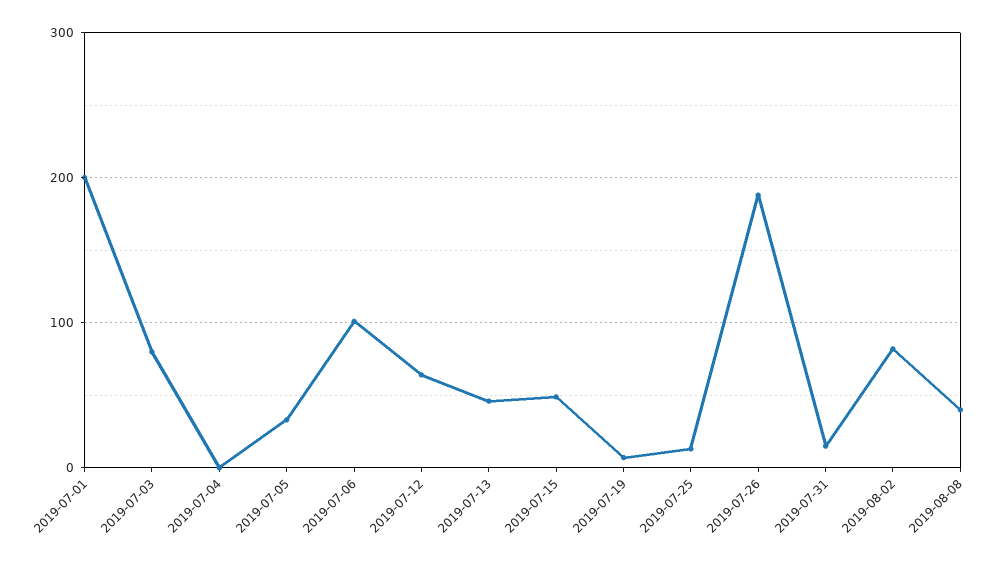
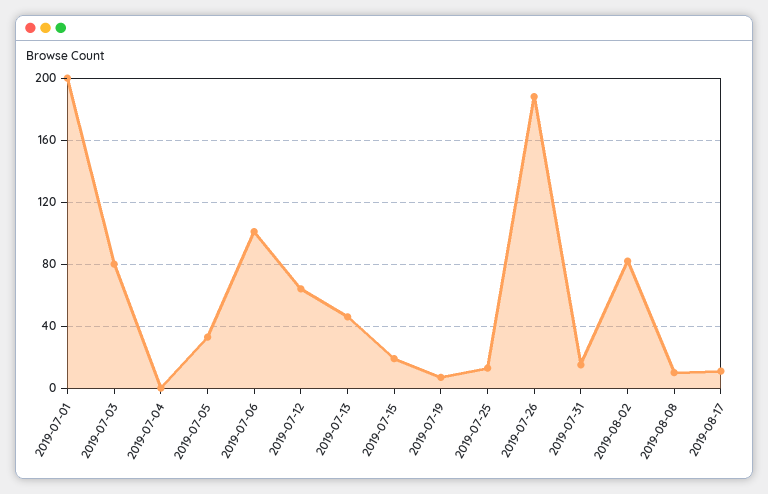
2019-07-15: 50 -> 20
2019-08-08: 40 -> 10
2019-08-17: none -> 10

